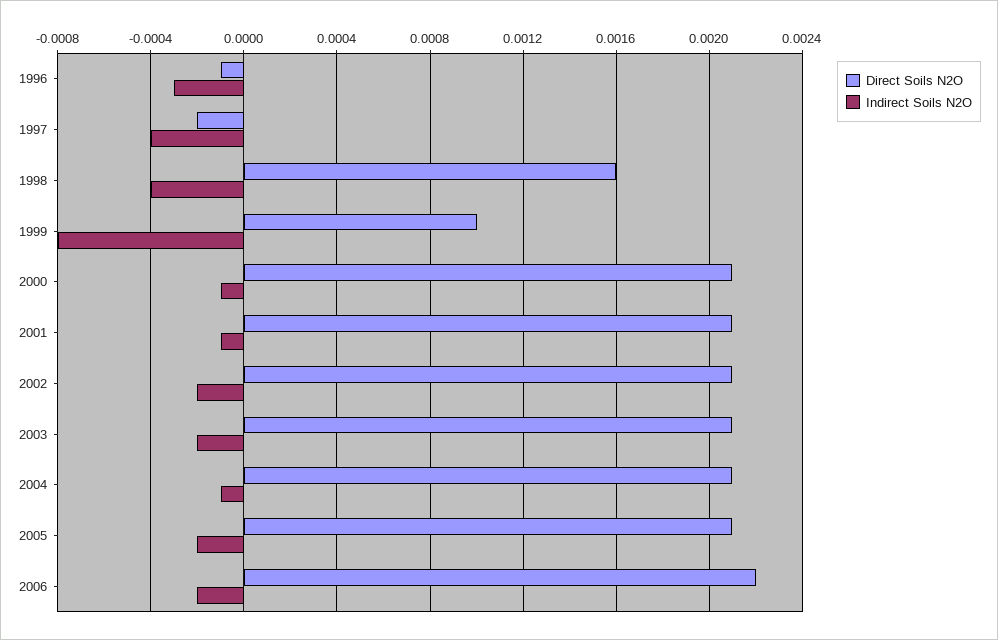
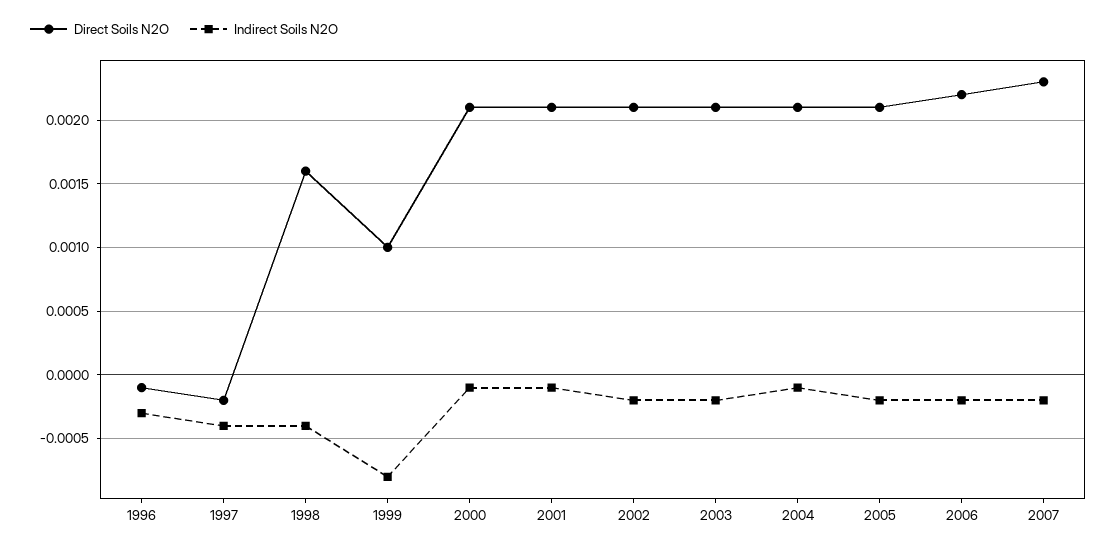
Direct Soils N2O, 2007: none -> 0.0023
Indirect Soils N2O, 2007: none -> -0.0002

